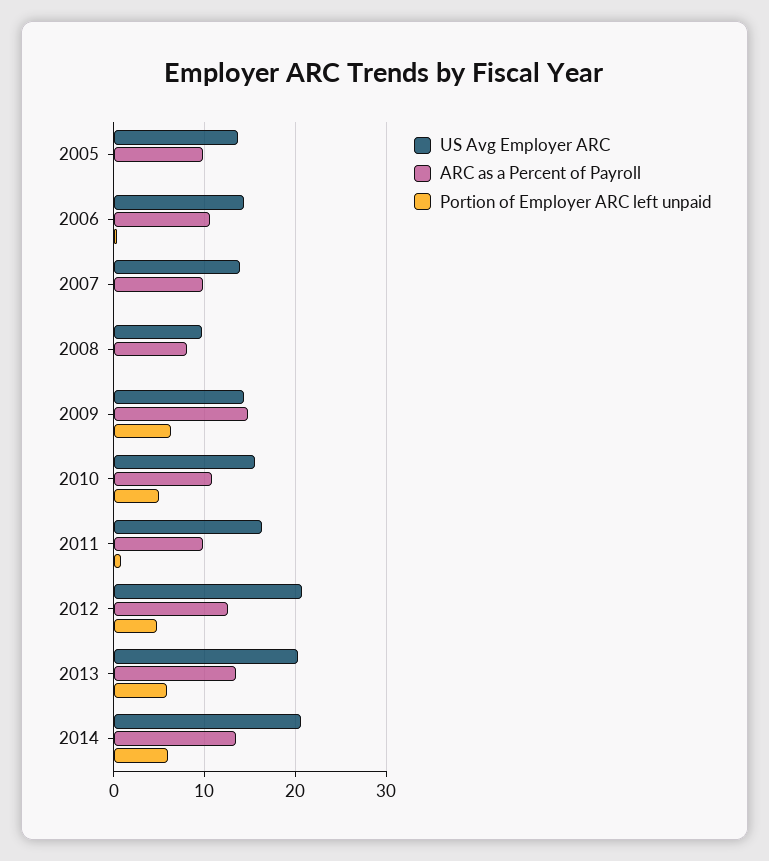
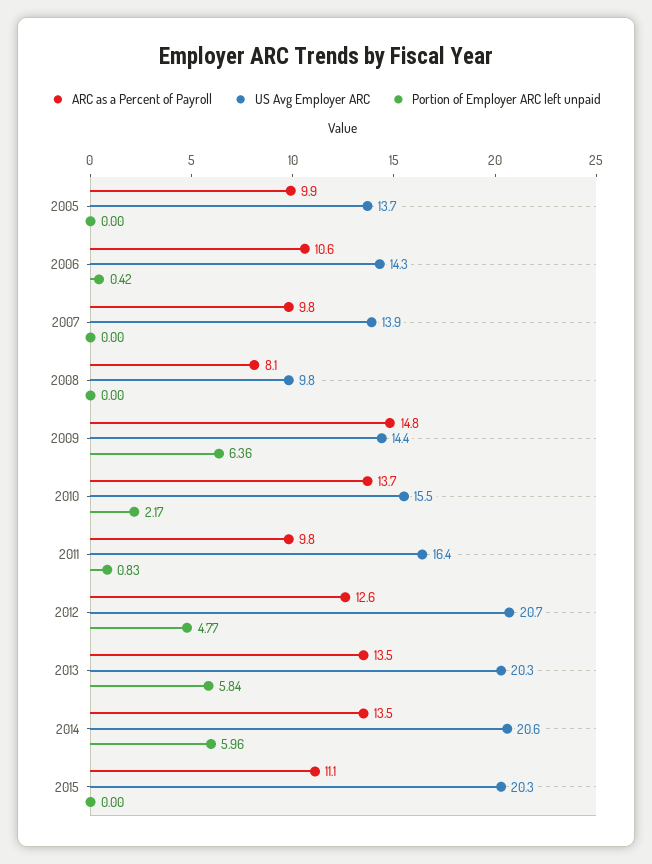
ARC as a Percent of Payroll, 2010: 11 -> 13.7
Portion of Employer ARC left unpaid, 2010: 5 -> 2.17
ARC as a Percent of Payroll, 2015: none -> 11.1
US Avg Employer ARC, 2015: none -> 20.3
Portion of Employer ARC left unpaid, 2015: none -> 0

